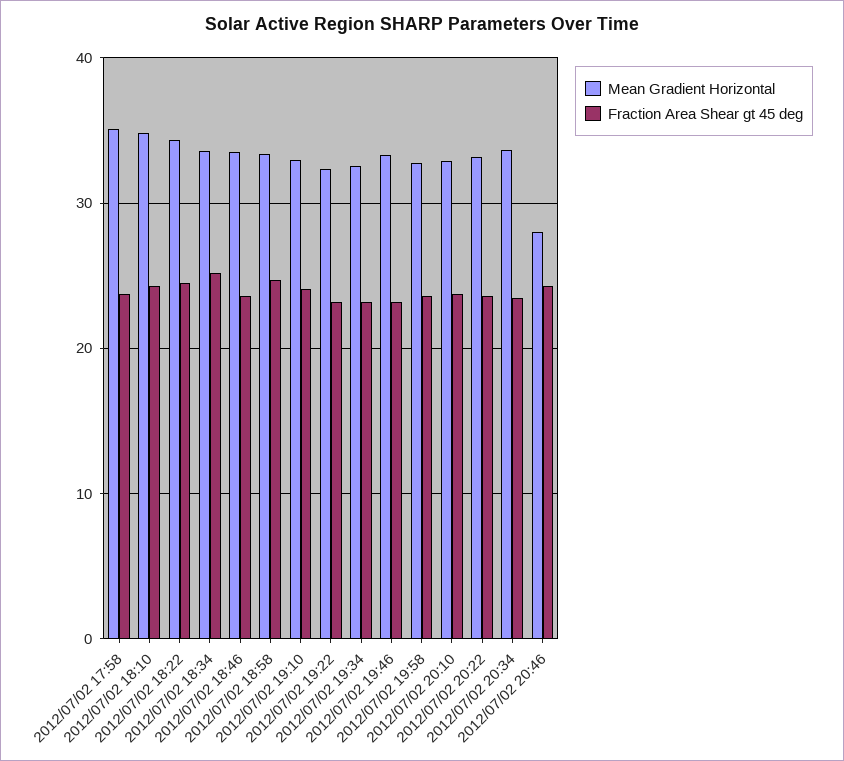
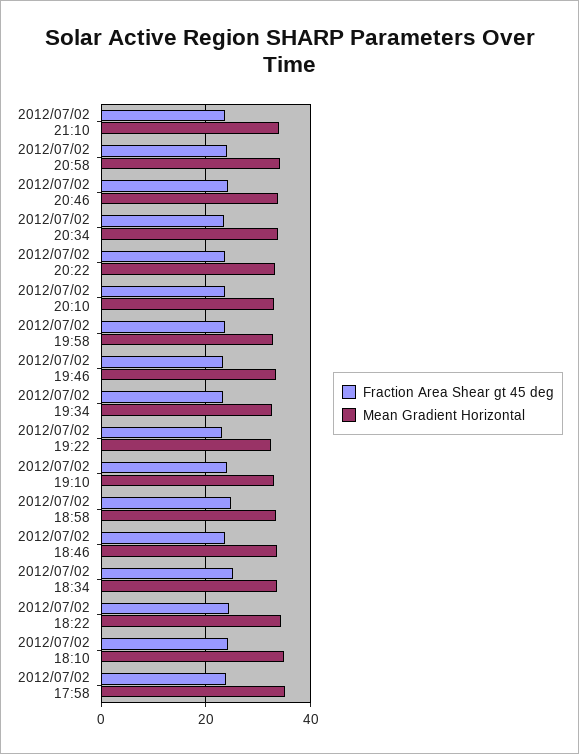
Mean Gradient Horizontal, 2012/07/02 20:46: 28 -> 34
Fraction Area Shear gt 45 deg, 2012/07/02 21:10: none -> 24
Mean Gradient Horizontal, 2012/07/02 21:10: none -> 34
Fraction Area Shear gt 45 deg, 2012/07/02 20:58: none -> 24
Mean Gradient Horizontal, 2012/07/02 20:58: none -> 34

